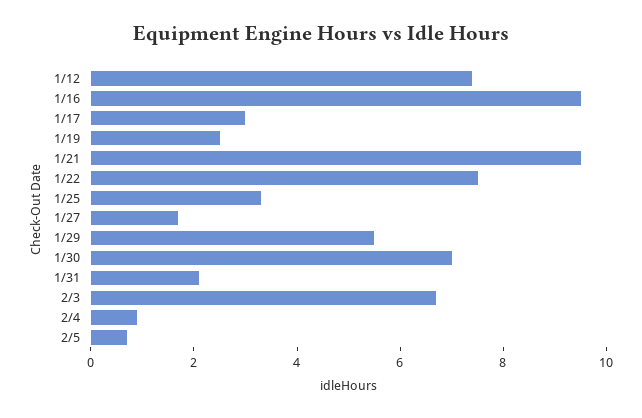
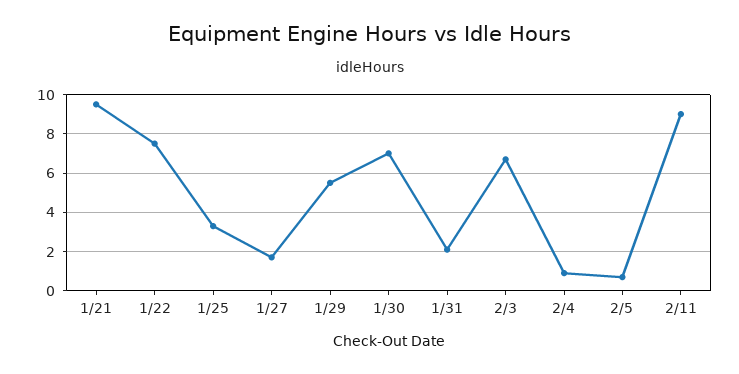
1/12: 7.5 -> none
1/16: 9.5 -> none
1/17: 3 -> none
1/19: 2.5 -> none
2/11: none -> 9

